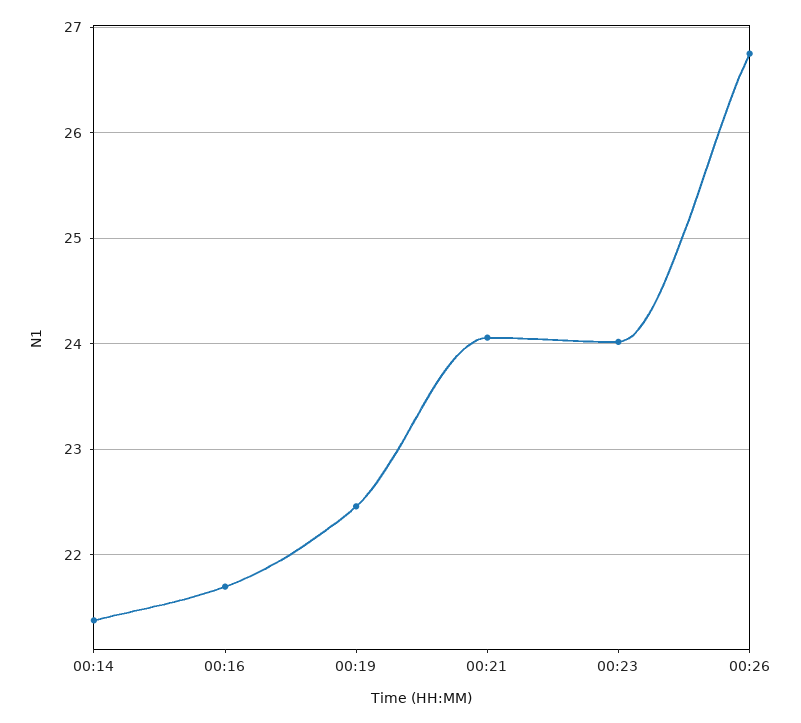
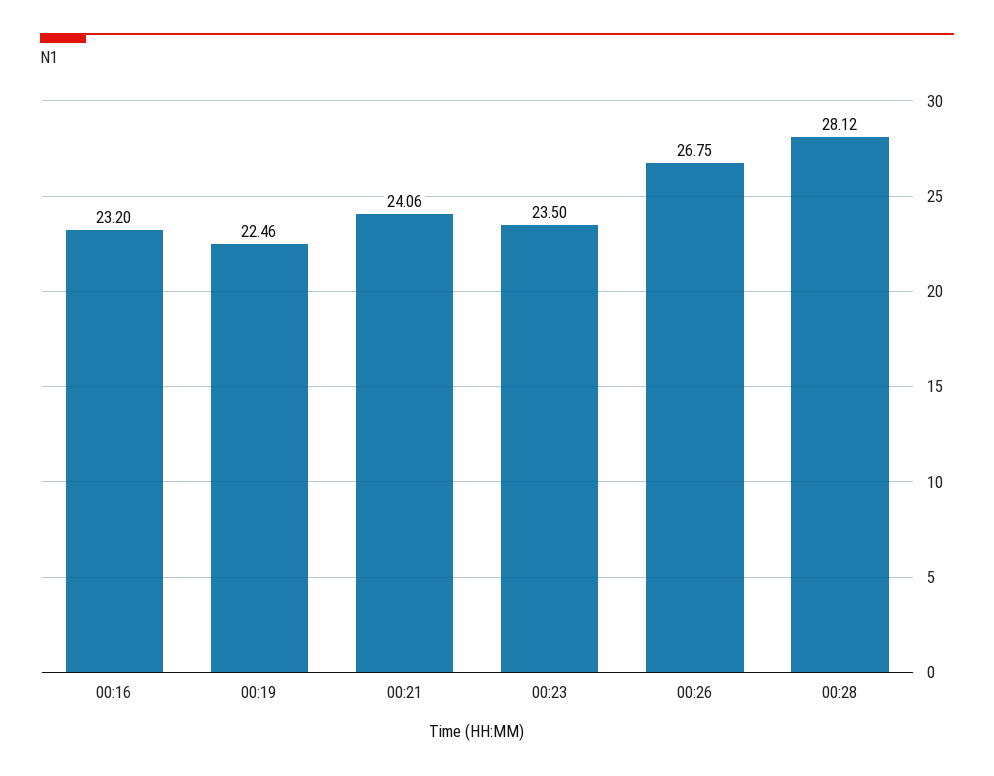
00:14: 21.4 -> none
00:16: 21.7 -> 23.2
00:23: 24 -> 23.5
00:28: none -> 28.12

